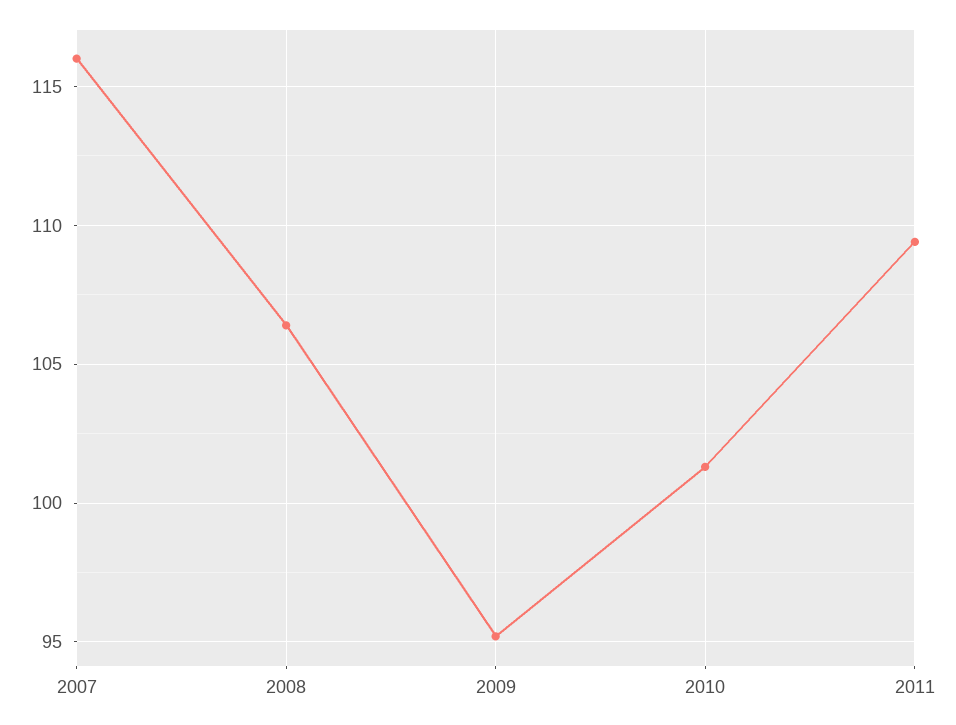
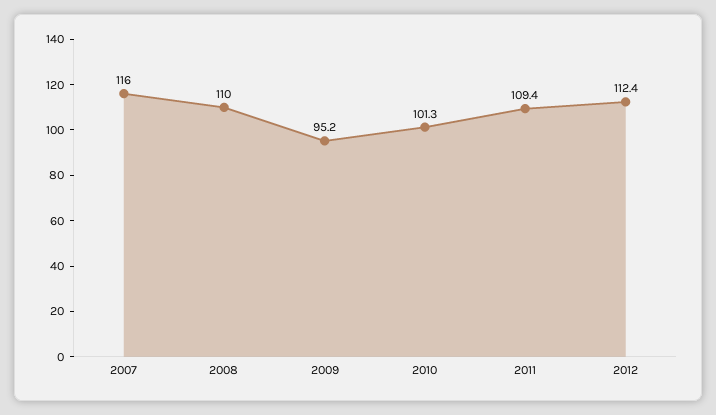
2008: 106.5 -> 110
2012: none -> 112.4

